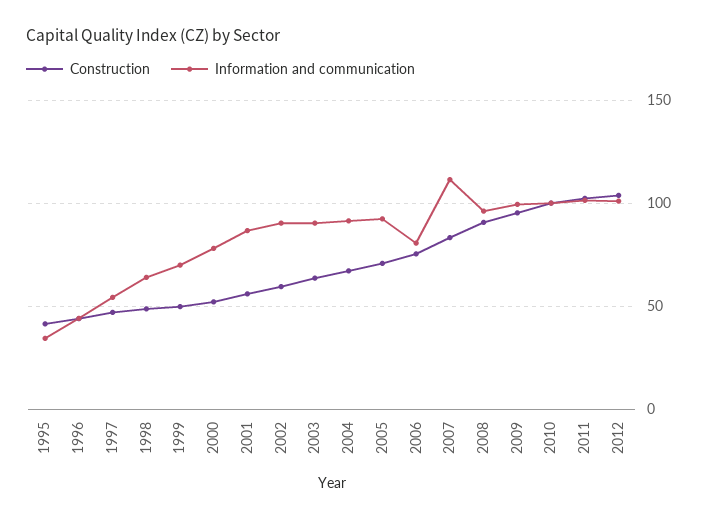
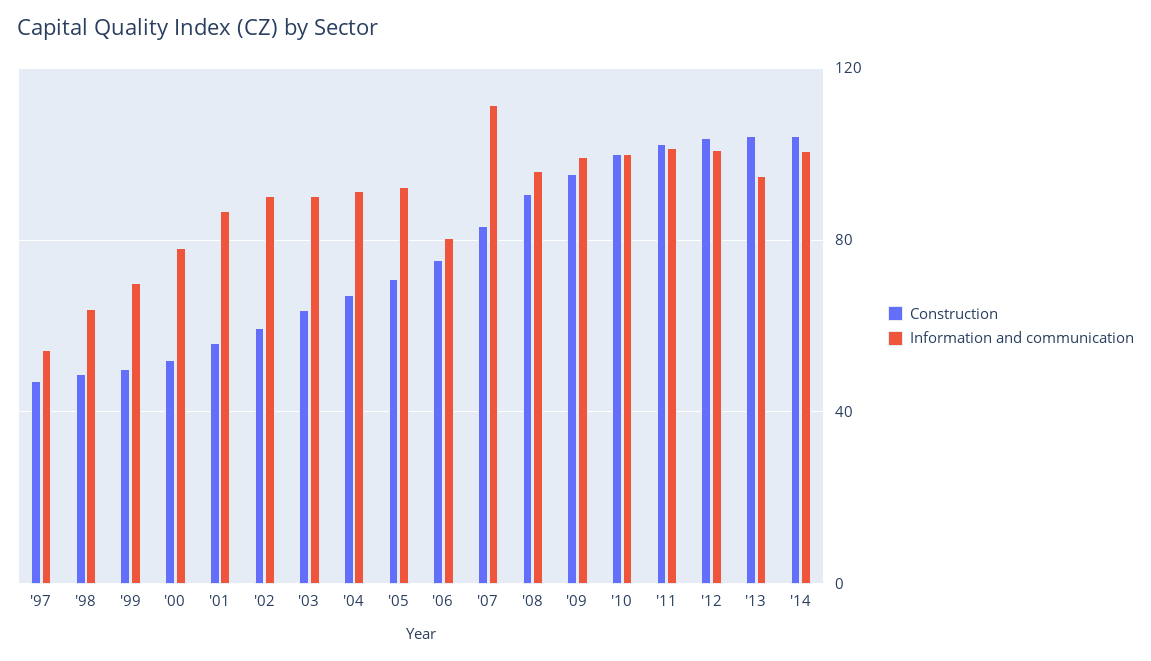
Construction, 1995: 40 -> none
Information and communication, 1995: 35 -> none
Construction, 1996: 45 -> none
Information and communication, 1996: 45 -> none
Construction, '13: none -> 105
Information and communication, '13: none -> 95
Construction, '14: none -> 105
Information and communication, '14: none -> 100

